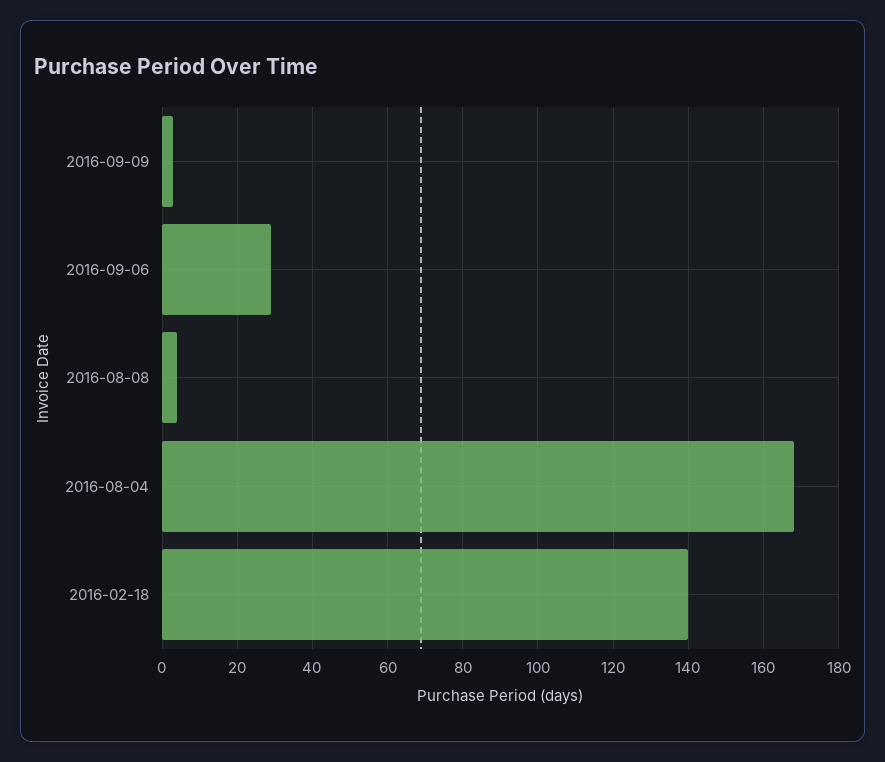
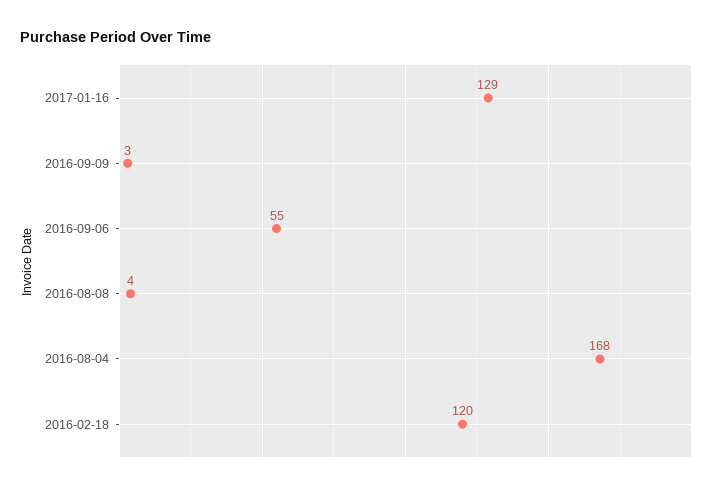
2016-09-06: 30 -> 55
2016-02-18: 140 -> 120
2017-01-16: none -> 129

